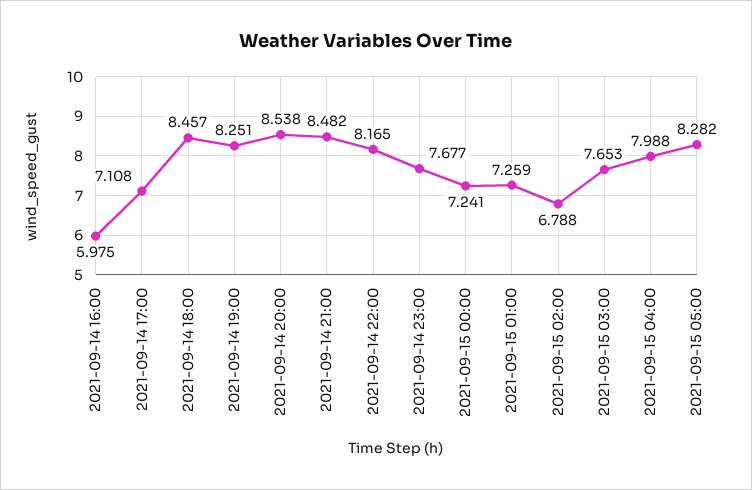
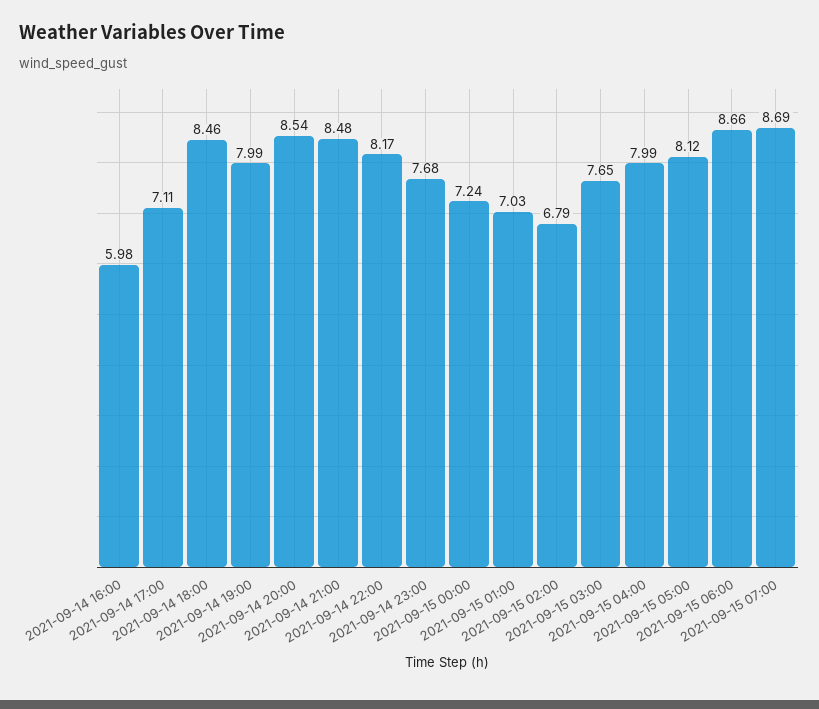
2021-09-14 19:00: 8.251 -> 7.99
2021-09-15 01:00: 7.259 -> 7.03
2021-09-15 05:00: 8.282 -> 8.12
2021-09-15 06:00: none -> 8.66
2021-09-15 07:00: none -> 8.69

